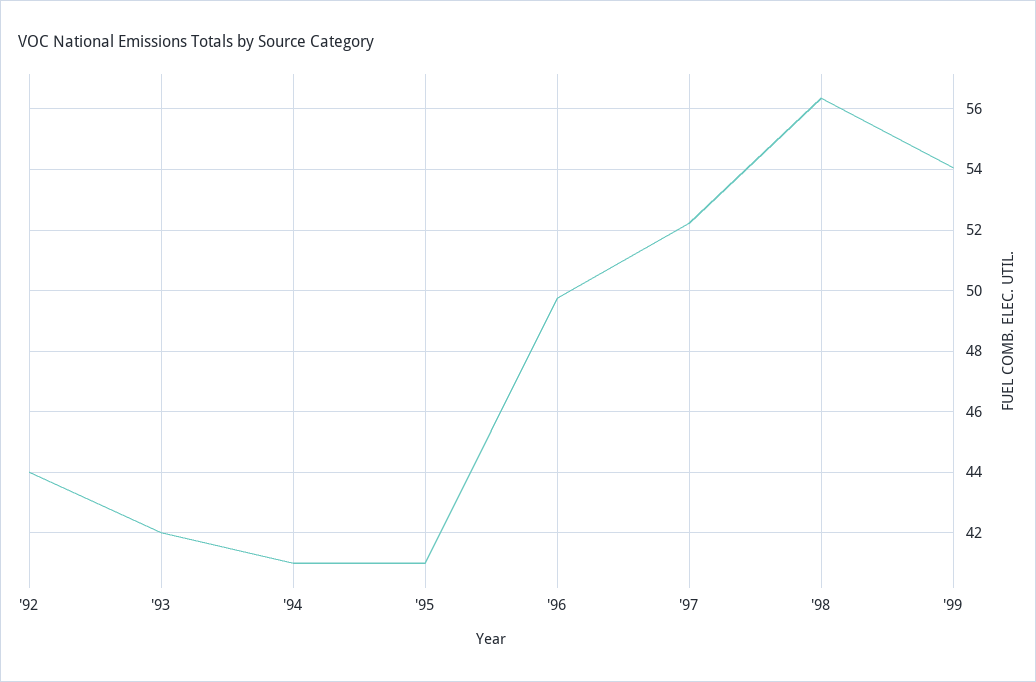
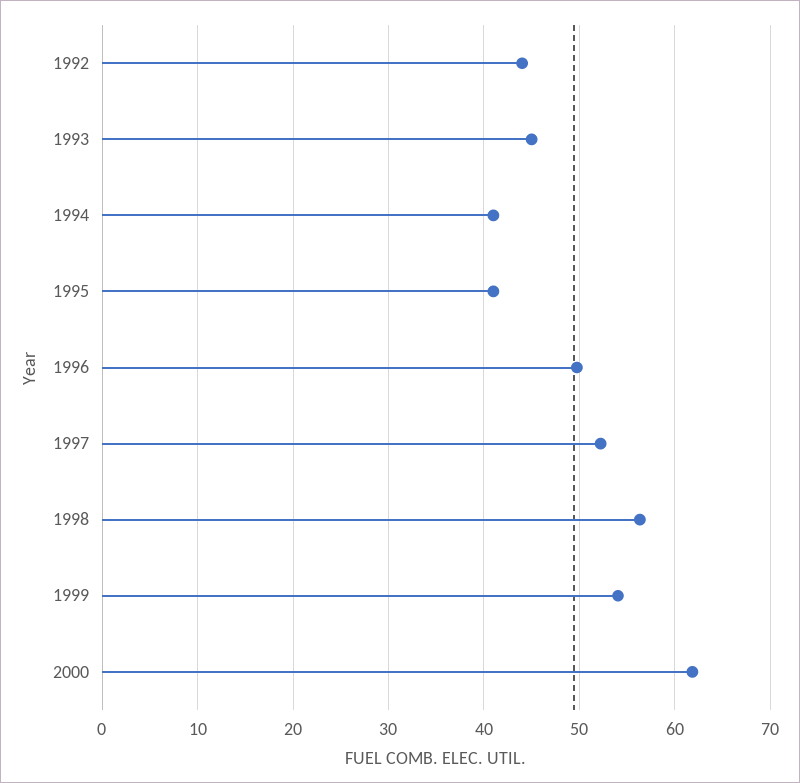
'93: 42 -> 45
2000: none -> 62

